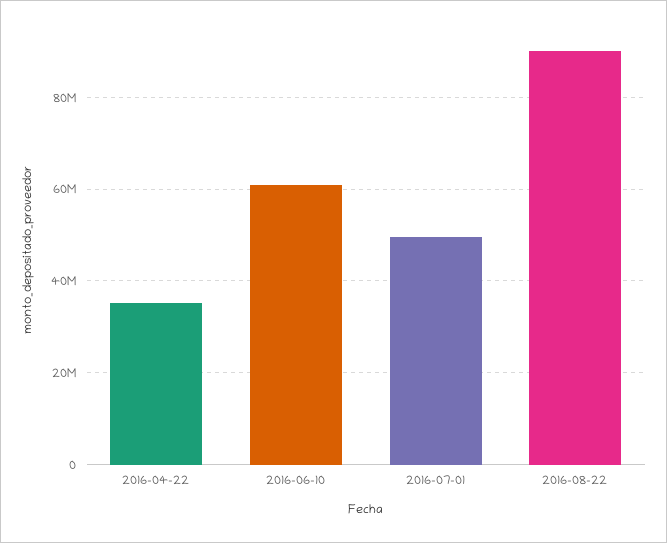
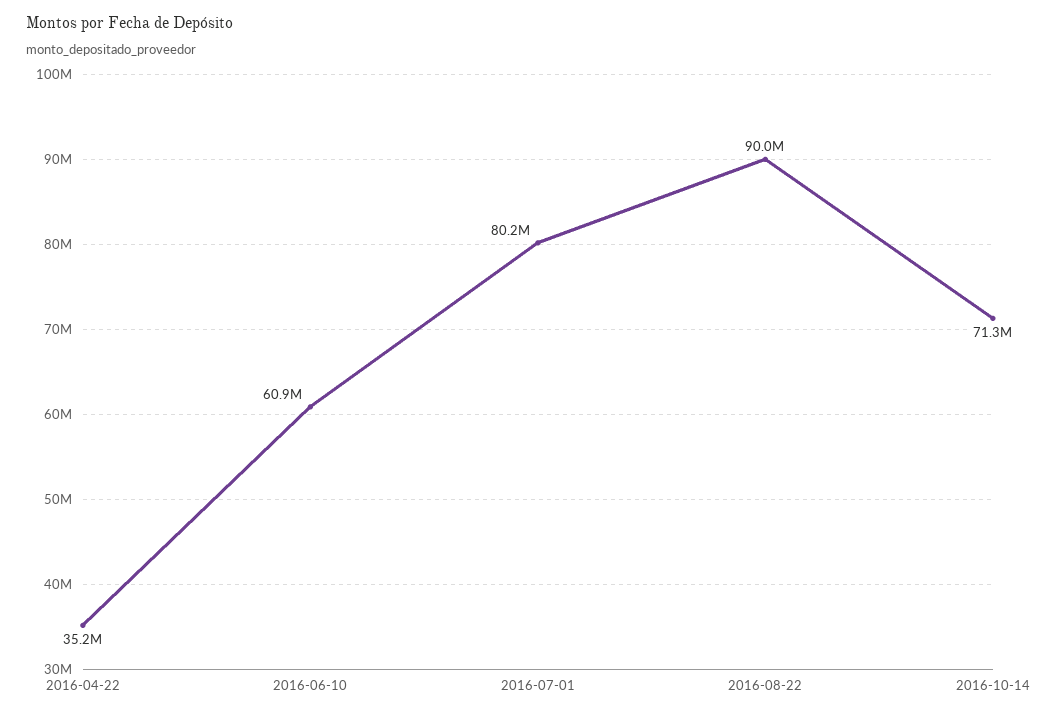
2016-07-01: 50000000 -> 80200000
2016-10-14: none -> 71300000

